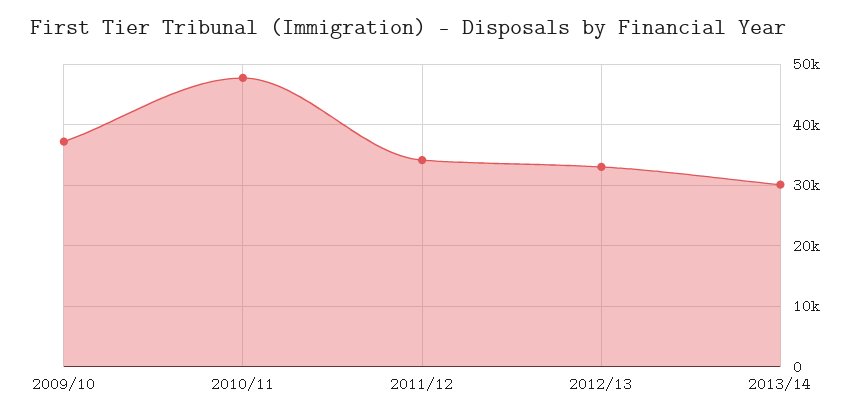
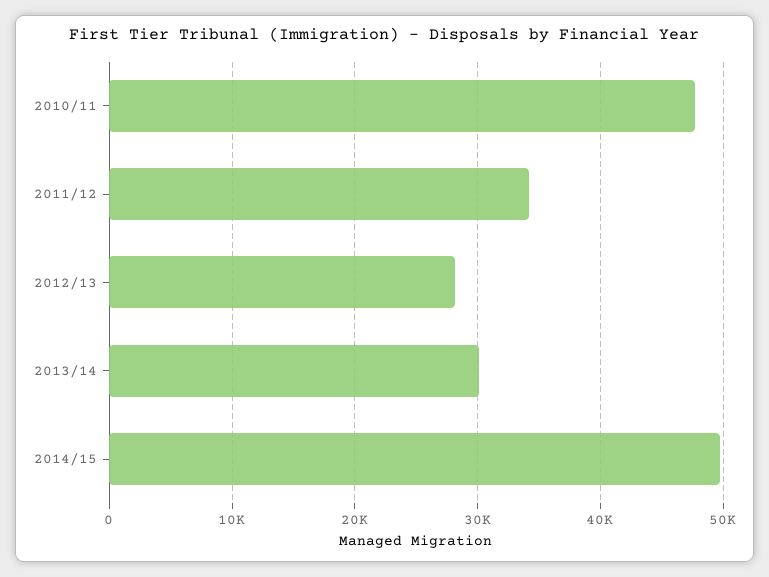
2009/10: 37000 -> none
2012/13: 33000 -> 28000
2014/15: none -> 50000

